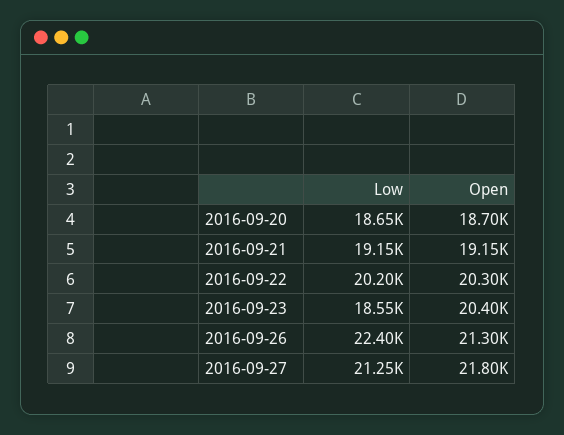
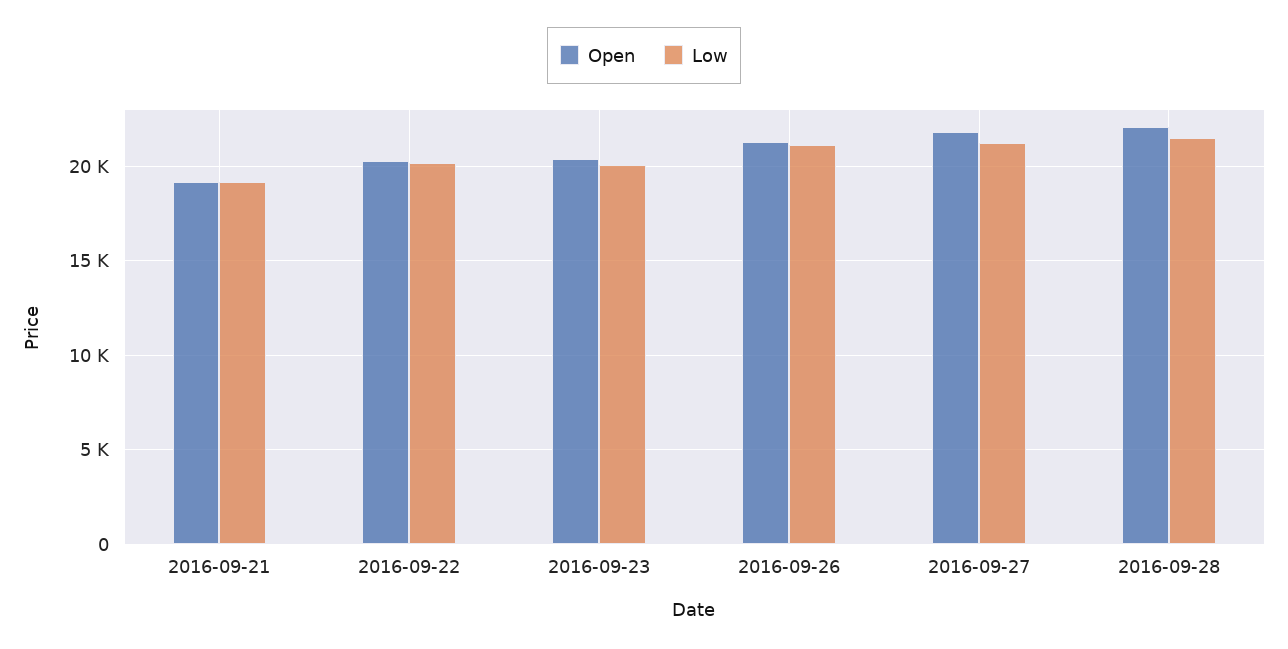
Low, 2016-09-20: 18650 -> none
Open, 2016-09-20: 18700 -> none
Low, 2016-09-23: 18550 -> 20000
Low, 2016-09-26: 22400 -> 21000
Open, 2016-09-28: none -> 22000
Low, 2016-09-28: none -> 21500

